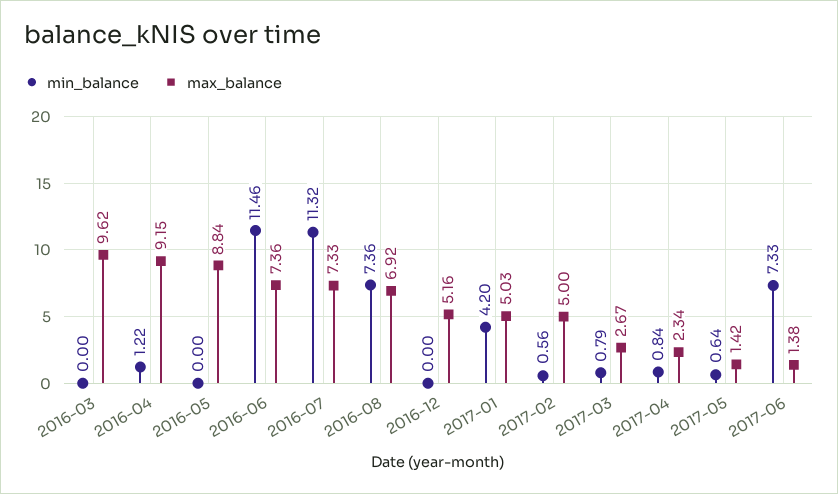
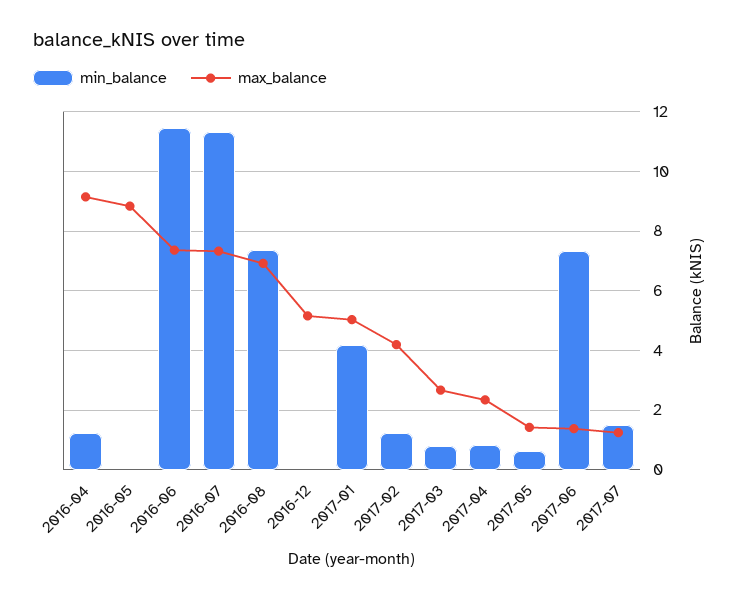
min_balance, 2016-03: 0 -> none
max_balance, 2016-03: 9.62 -> none
min_balance, 2017-02: 0.56 -> 1.25
max_balance, 2017-02: 5 -> 4.25
min_balance, 2017-07: none -> 1.5
max_balance, 2017-07: none -> 1.25

